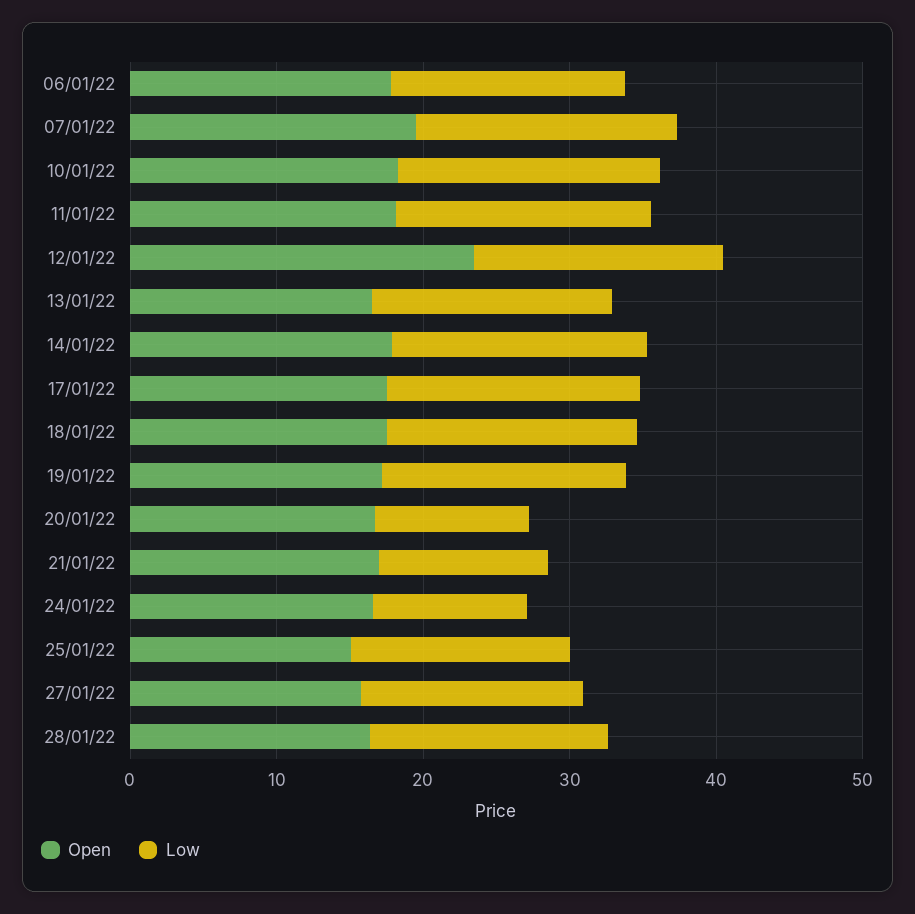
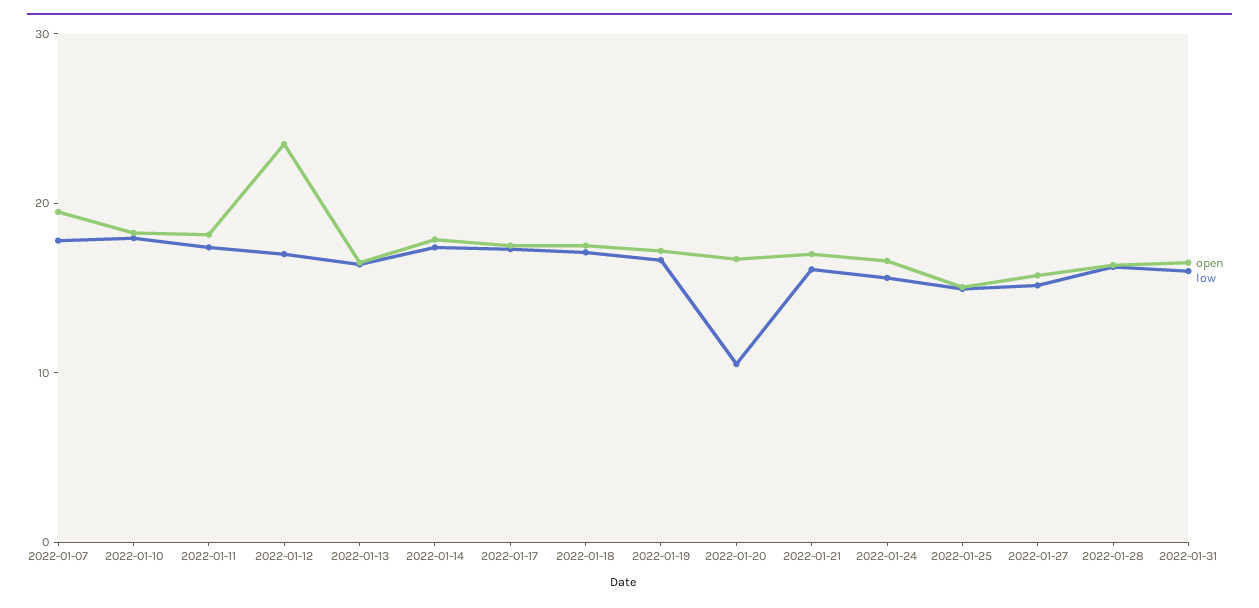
Open, 06/01/22: 18 -> none
Low, 06/01/22: 16 -> none
Low, 21/01/22: 12 -> 16
Low, 24/01/22: 10 -> 16
Open, 2022-01-31: none -> 16
Low, 2022-01-31: none -> 16

